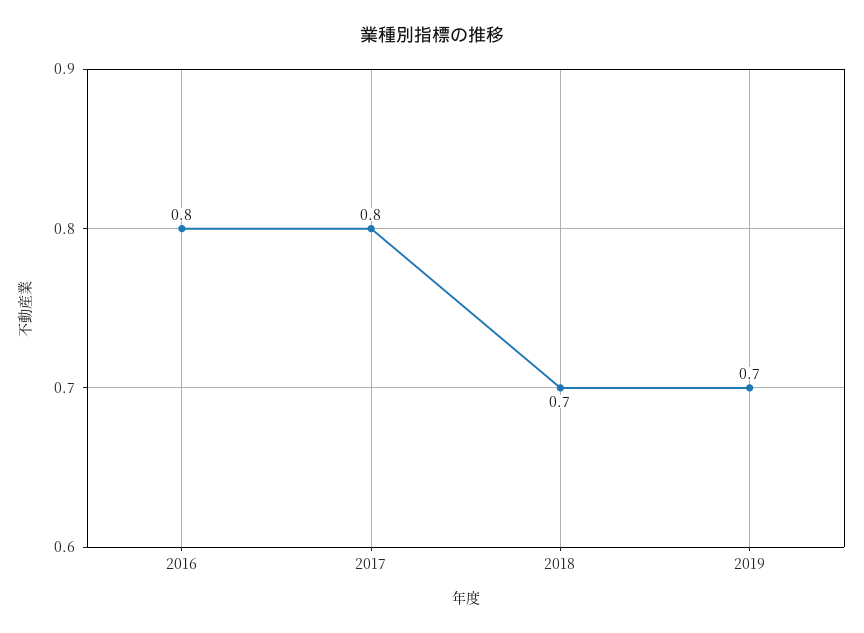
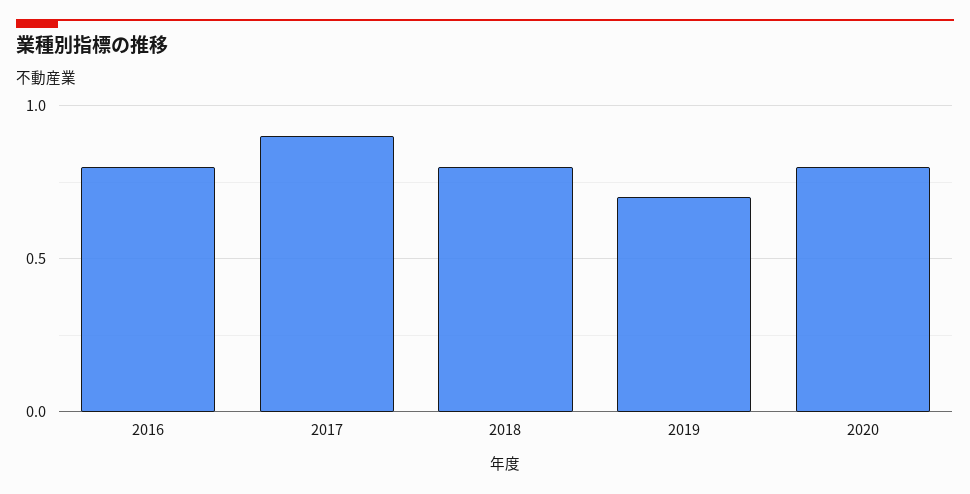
2017: 0.8 -> 0.9
2018: 0.7 -> 0.8
2020: none -> 0.8

